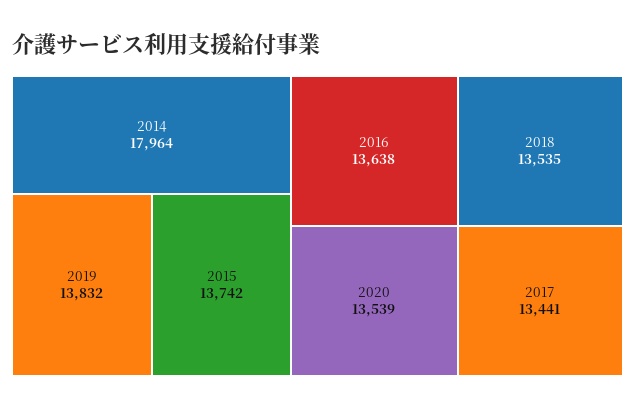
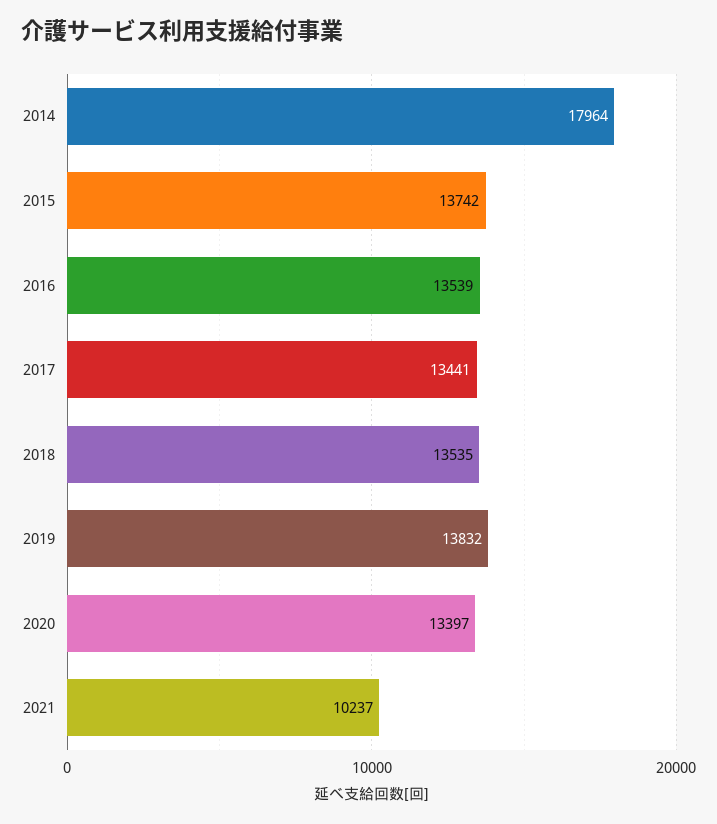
2016: 13638 -> 13539
2020: 13539 -> 13397
2021: none -> 10237

